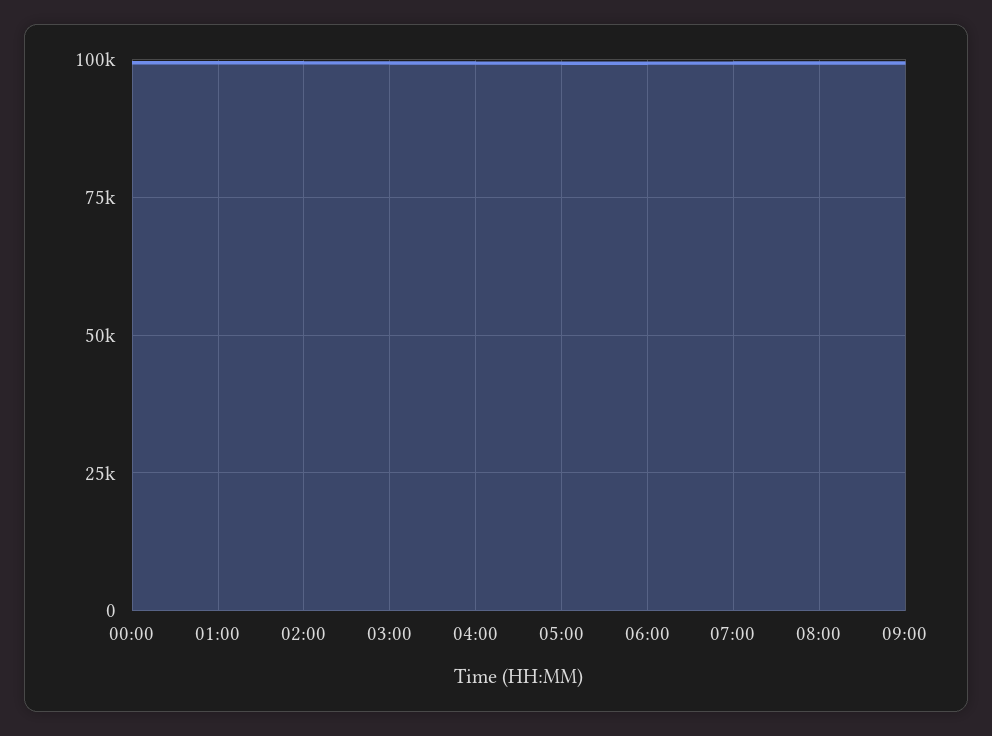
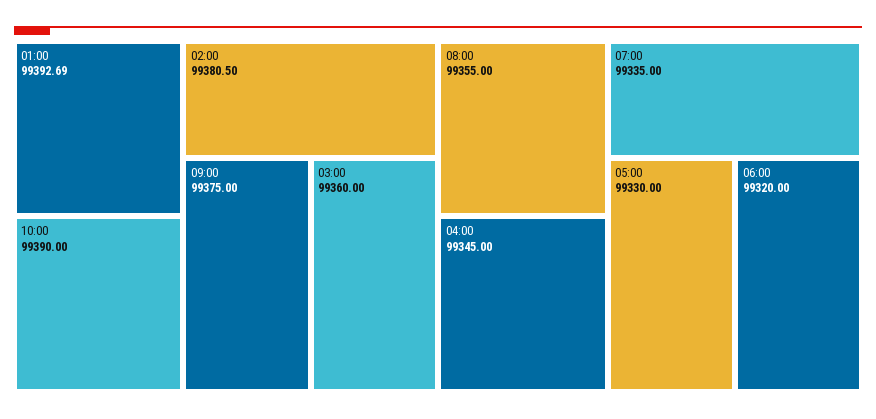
00:00: 100000 -> none
10:00: none -> 99390

